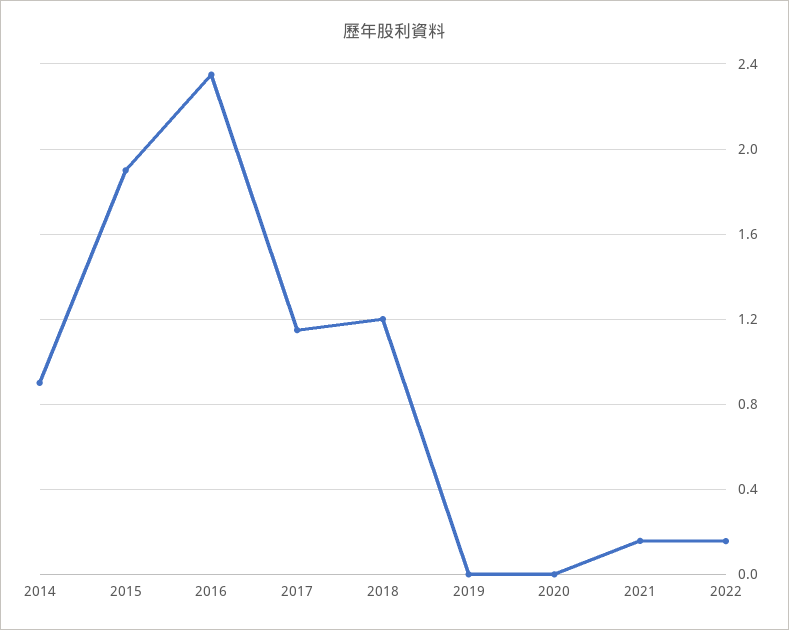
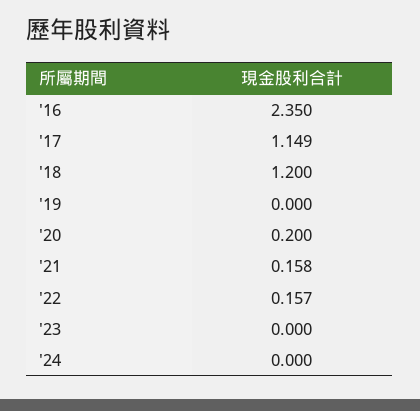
2014: 0.9 -> none
2015: 1.9 -> none
2020: 0 -> 0.2
'23: none -> 0
'24: none -> 0

